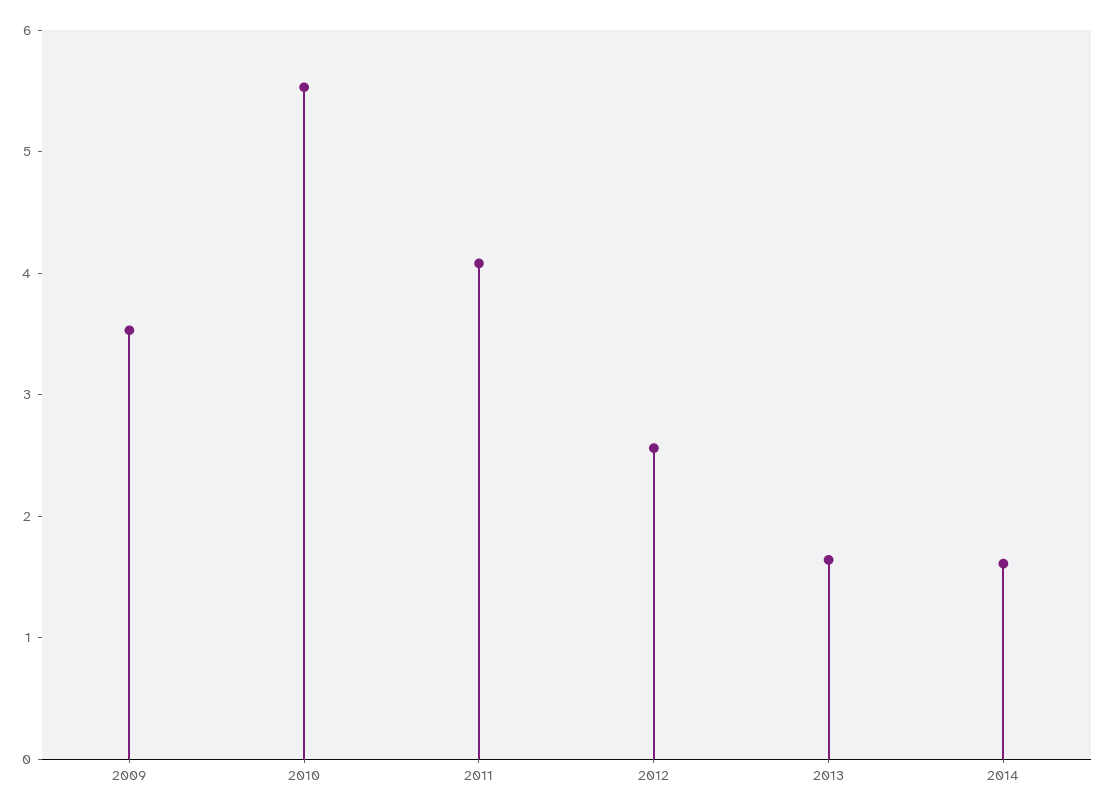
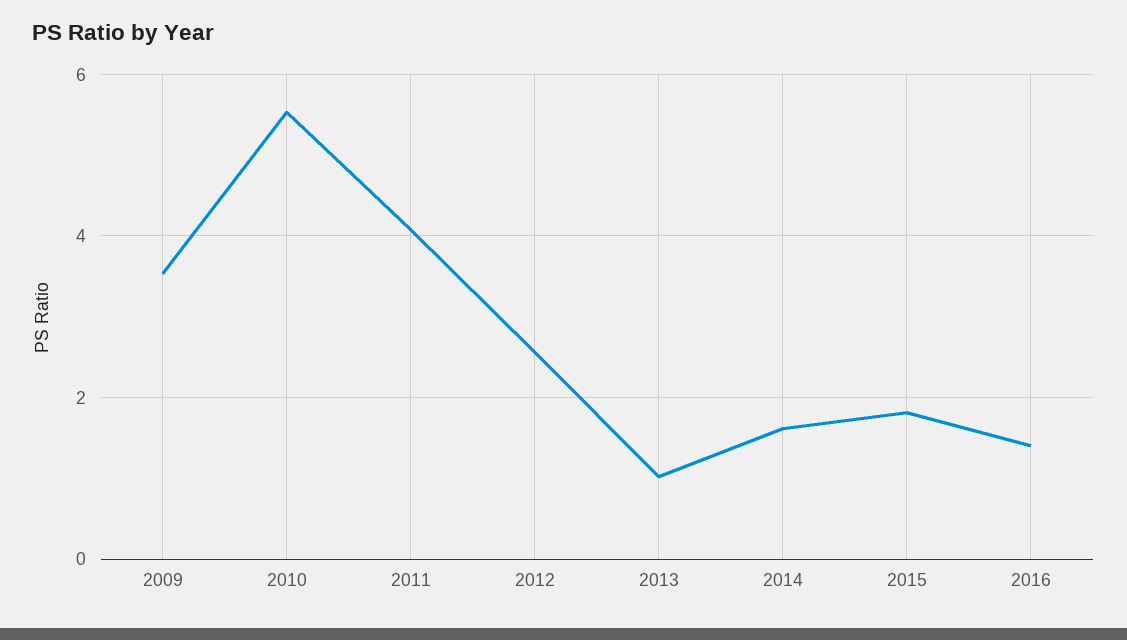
2013: 1.6 -> 1
2015: none -> 1.8
2016: none -> 1.4

